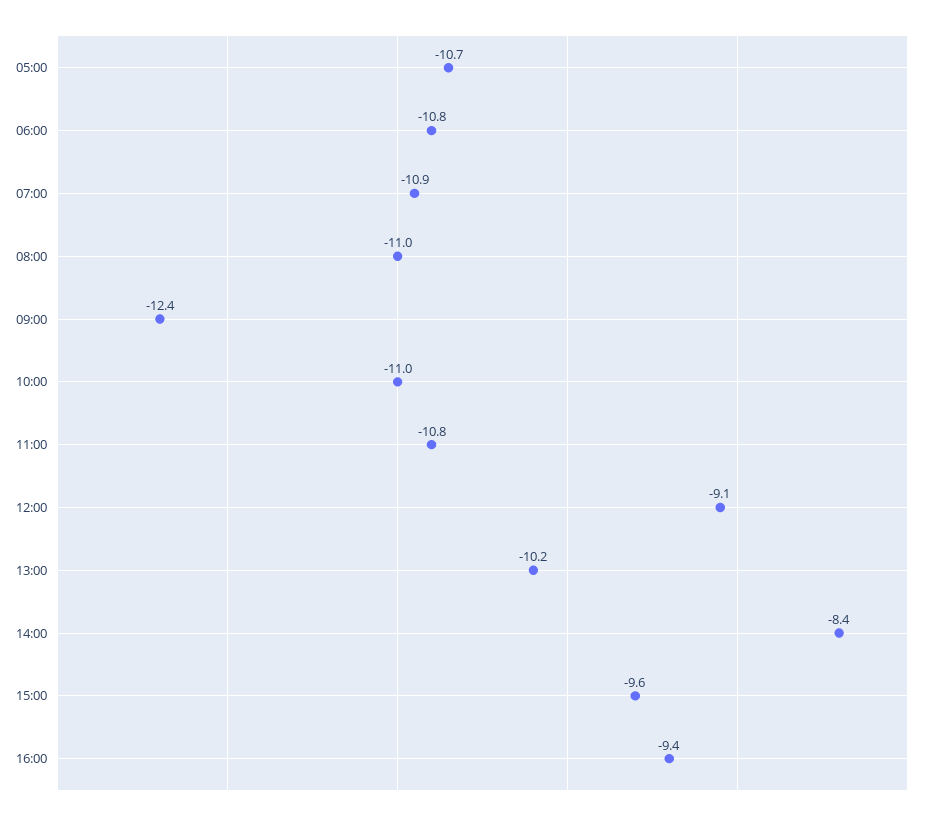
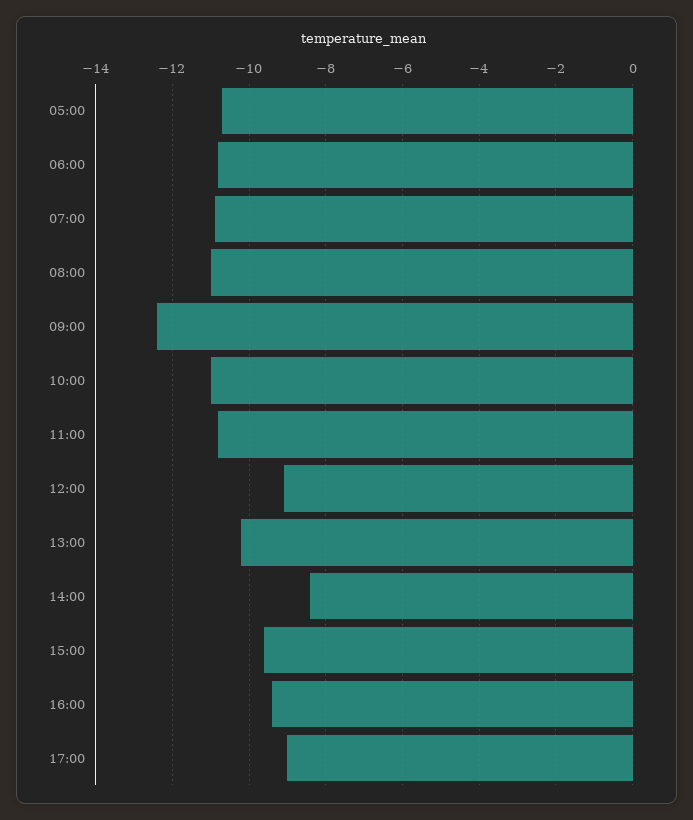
17:00: none -> -9

